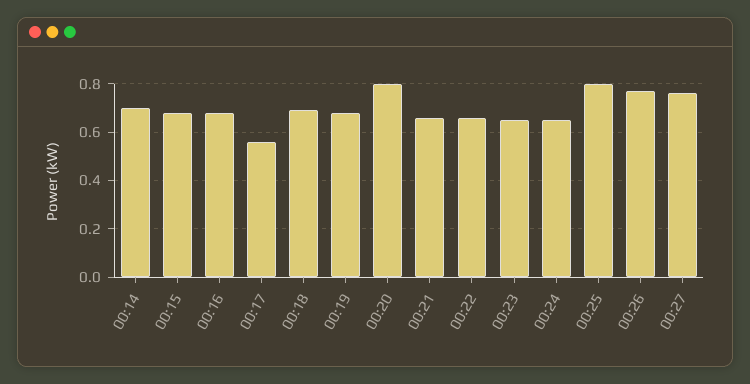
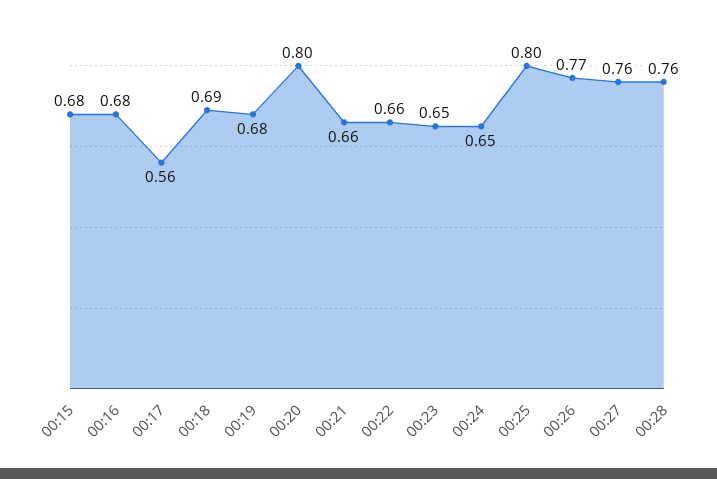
00:14: 0.7 -> none
00:28: none -> 0.76

